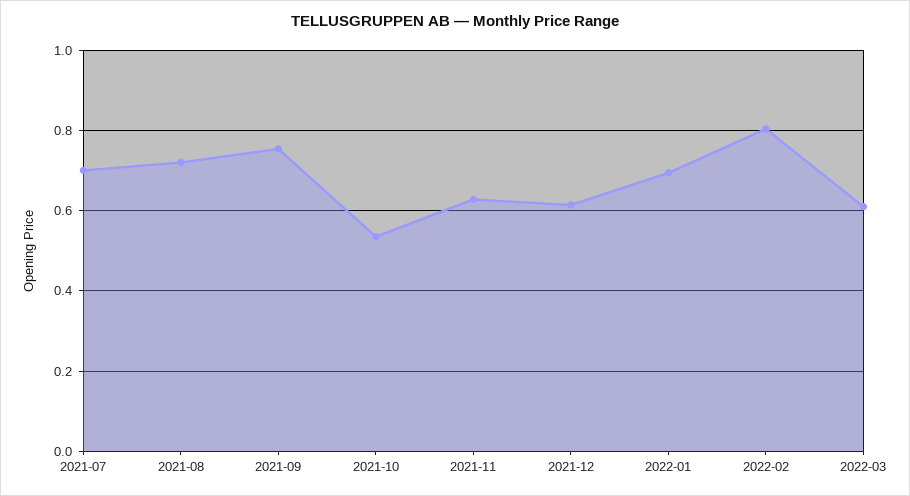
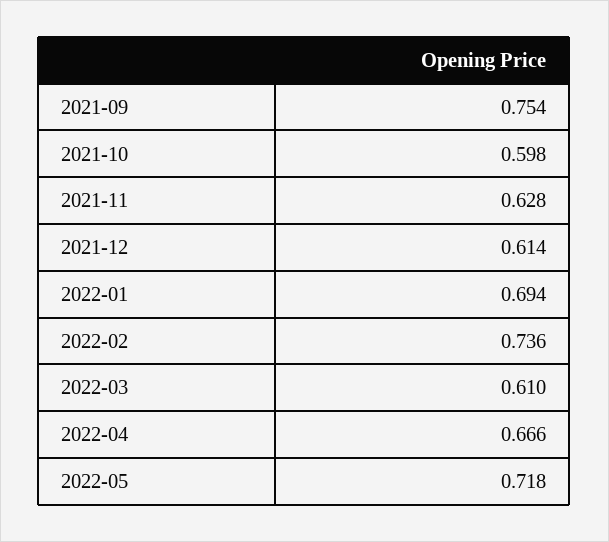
2021-07: 0.7 -> none
2021-08: 0.72 -> none
2021-10: 0.54 -> 0.598
2022-02: 0.8 -> 0.736
2022-04: none -> 0.666
2022-05: none -> 0.718

